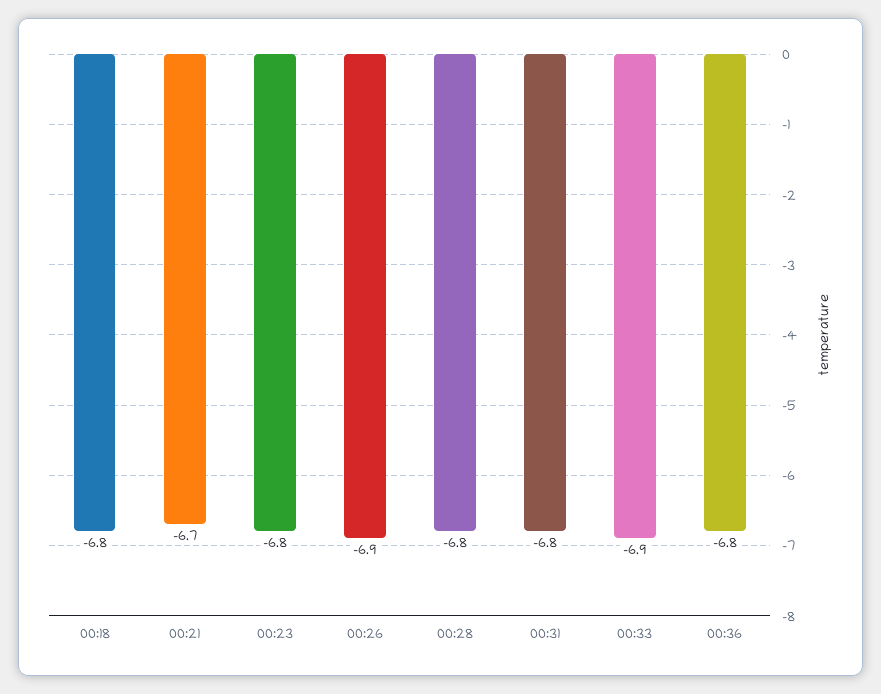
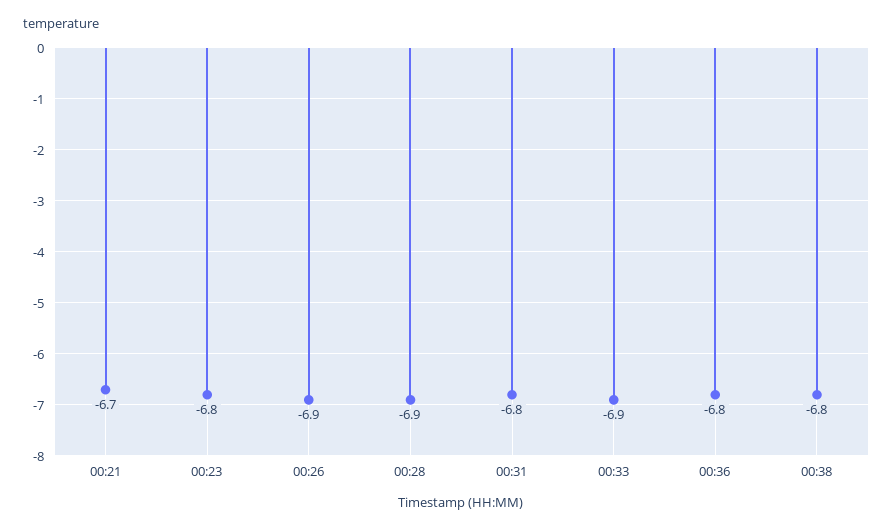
00:18: -6.8 -> none
00:28: -6.8 -> -6.9
00:38: none -> -6.8

